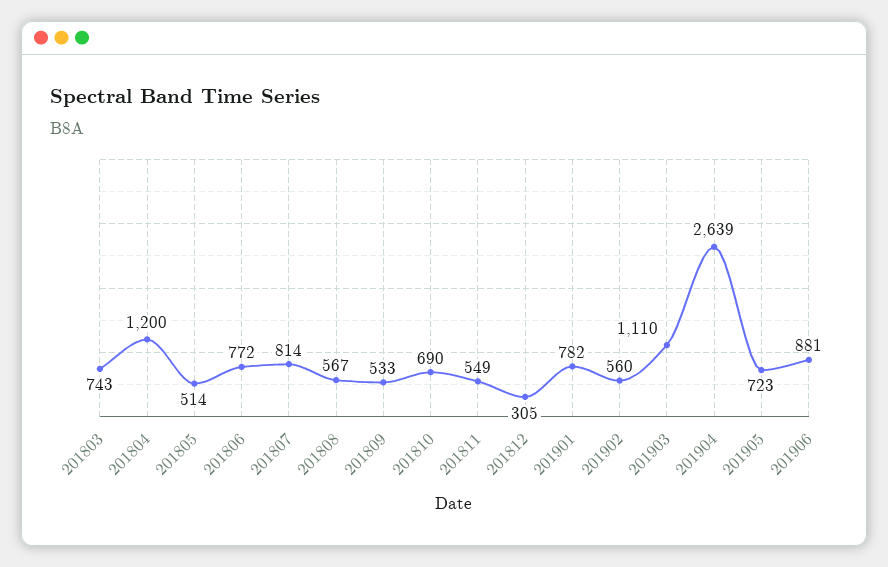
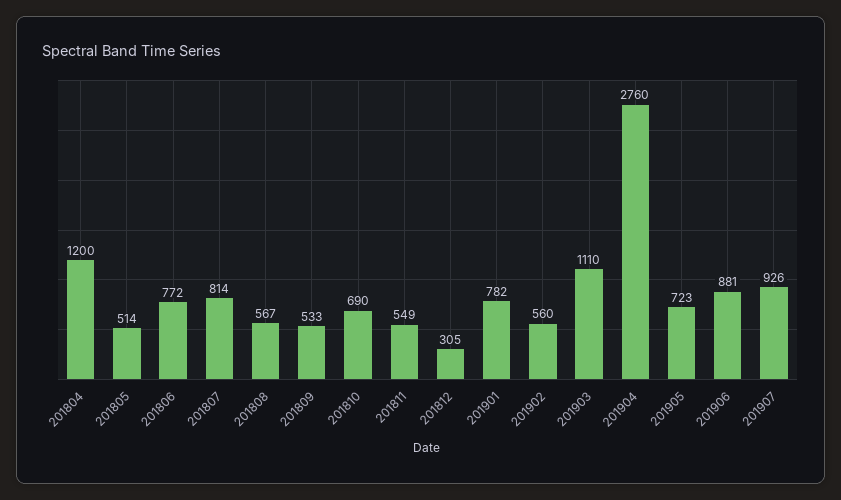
201803: 743 -> none
201904: 2639 -> 2760
201907: none -> 926

